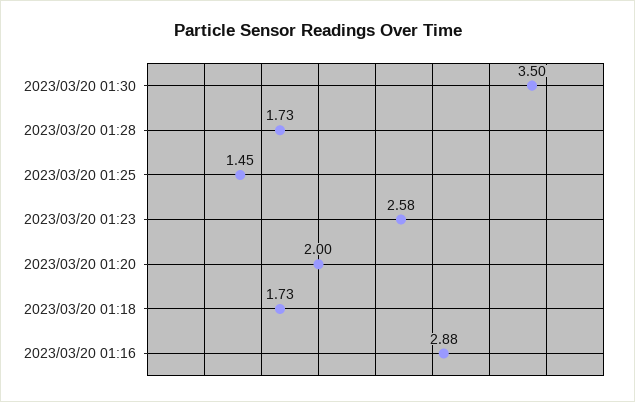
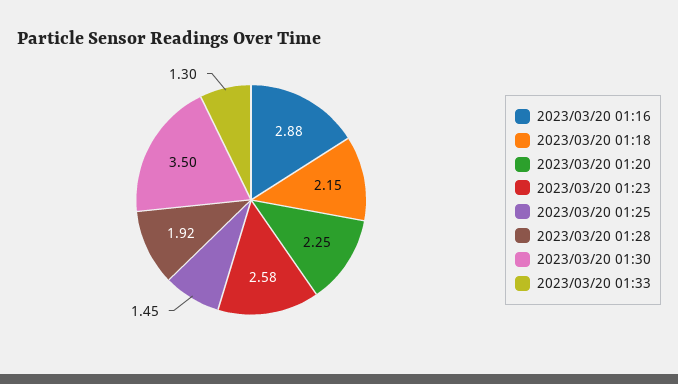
2023/03/20 01:28: 1.73 -> 1.92
2023/03/20 01:20: 2 -> 2.25
2023/03/20 01:18: 1.73 -> 2.15
2023/03/20 01:33: none -> 1.3

